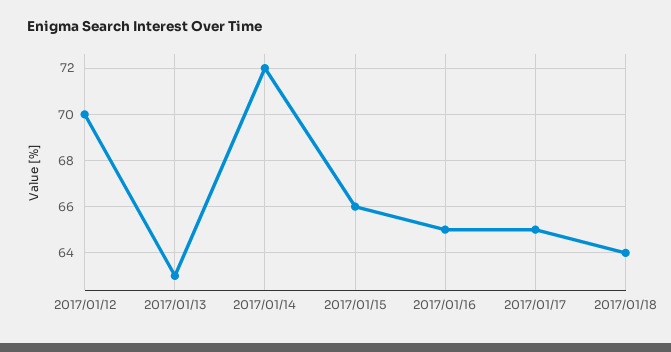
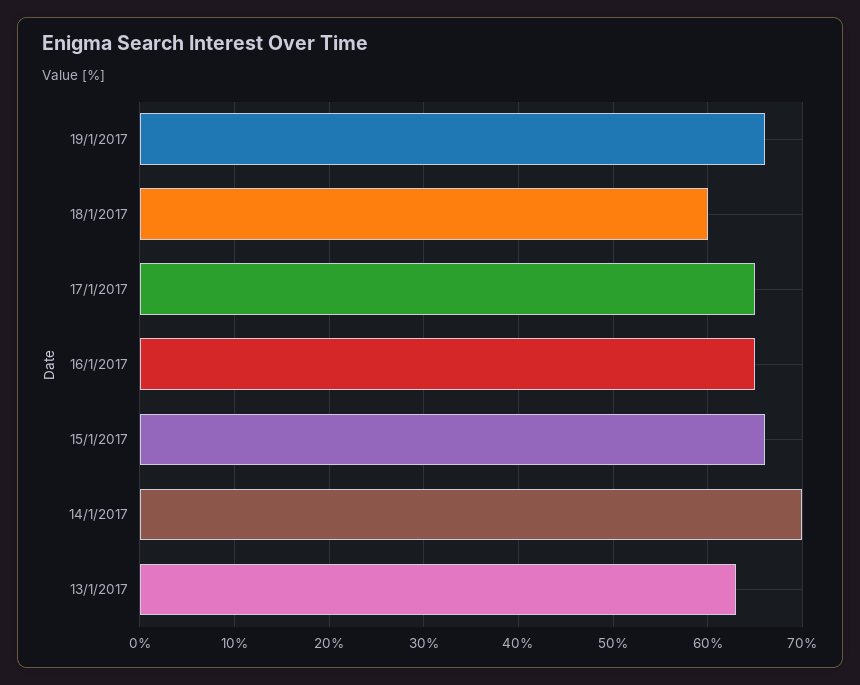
2017/01/12: 70 -> none
2017/01/14: 72 -> 70
2017/01/18: 64 -> 60
19/1/2017: none -> 66

